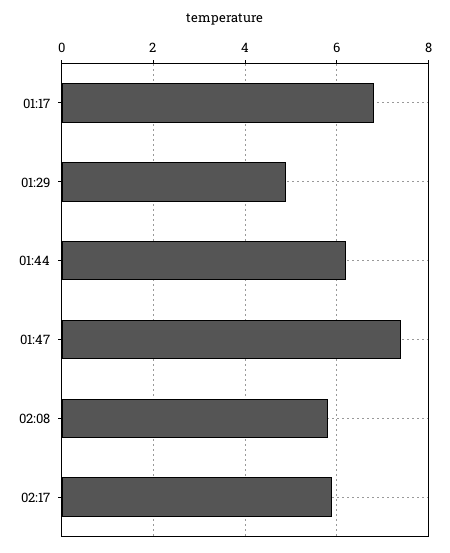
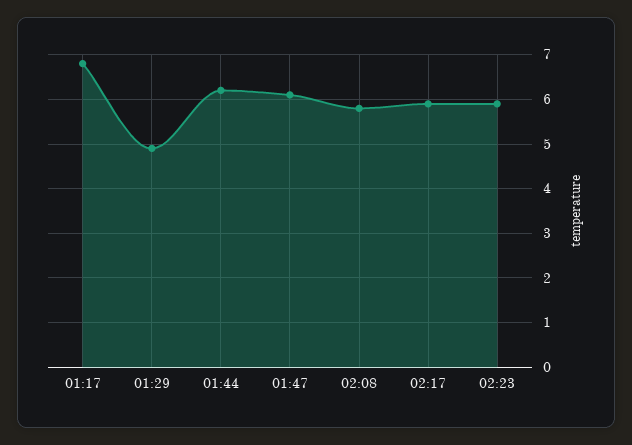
01:47: 7.5 -> 6
02:23: none -> 6

